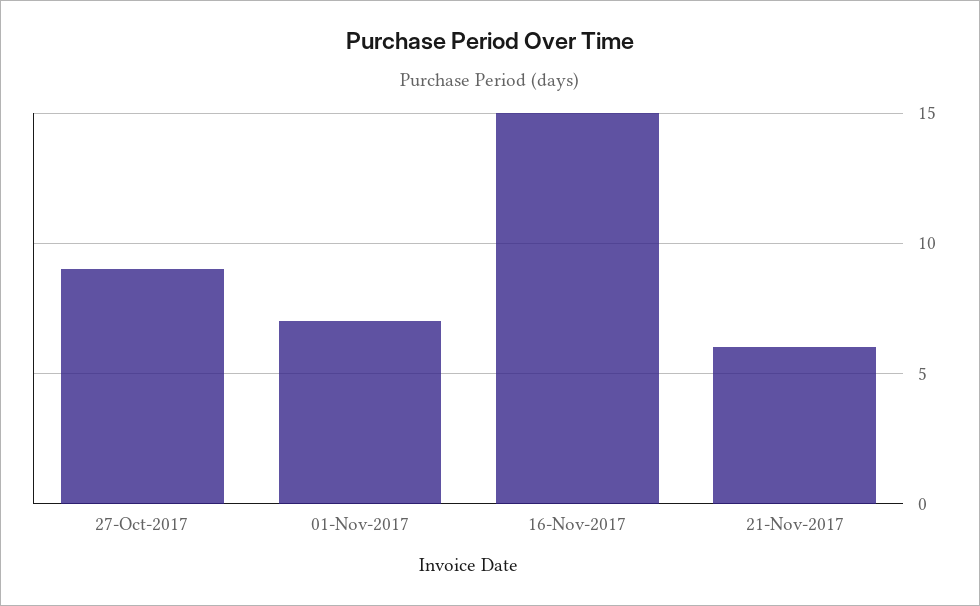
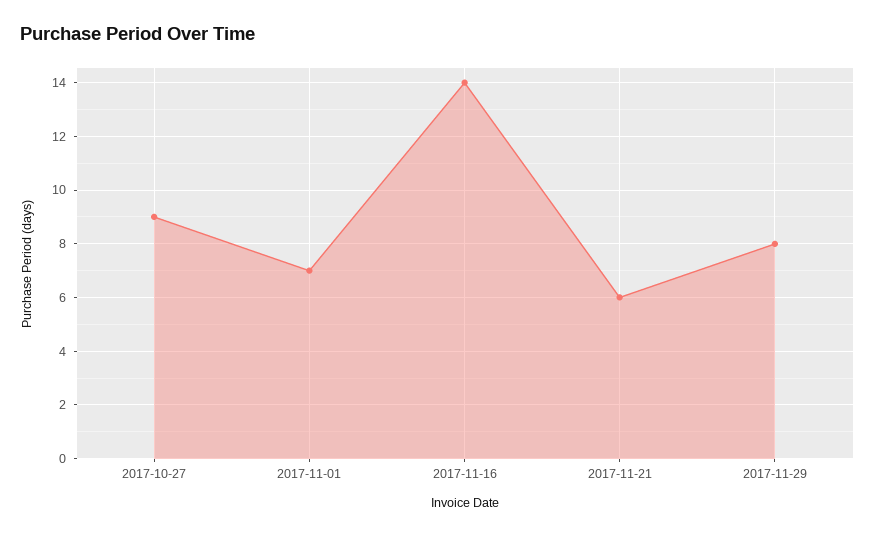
16-Nov-2017: 15 -> 14
2017-11-29: none -> 8

